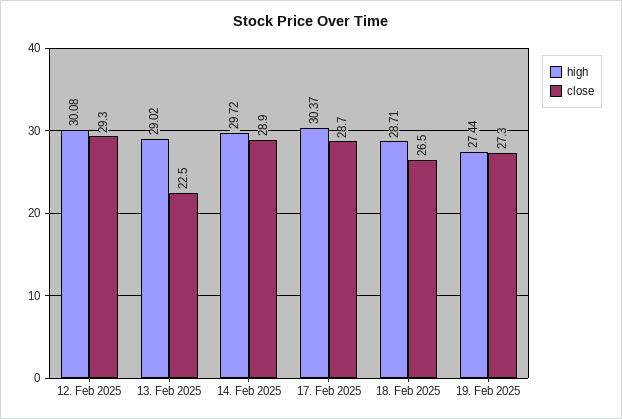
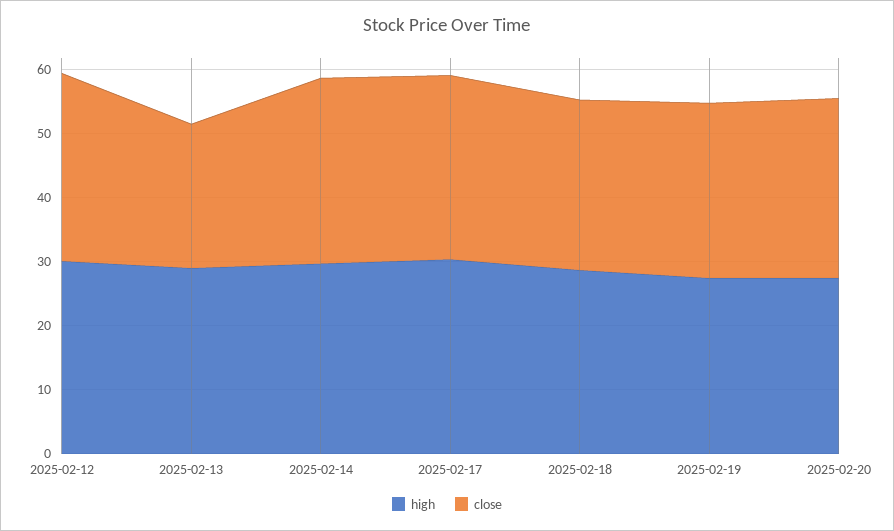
high, 2025-02-20: none -> 28
close, 2025-02-20: none -> 28

